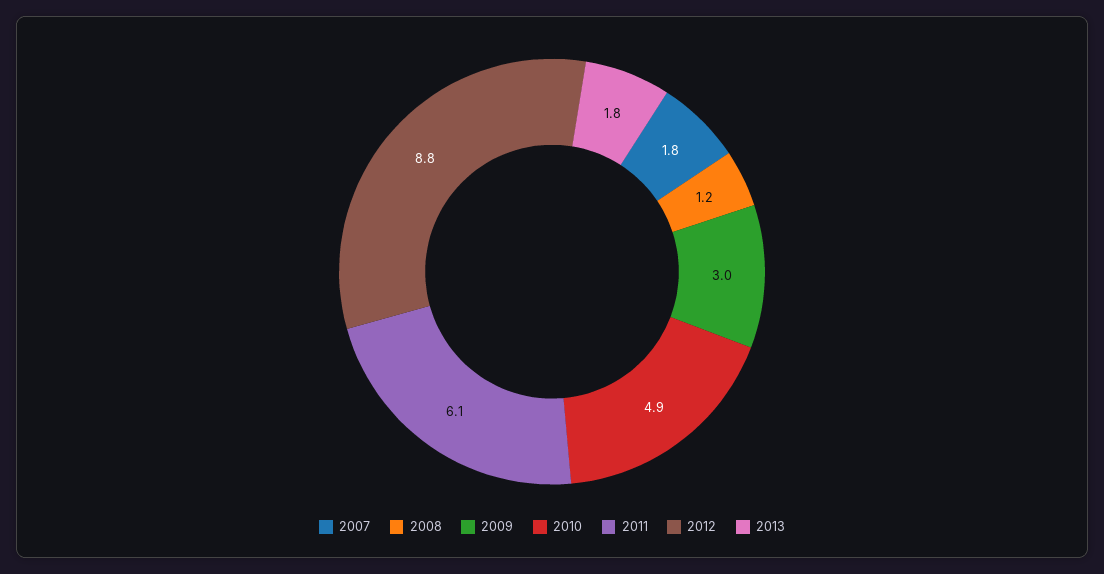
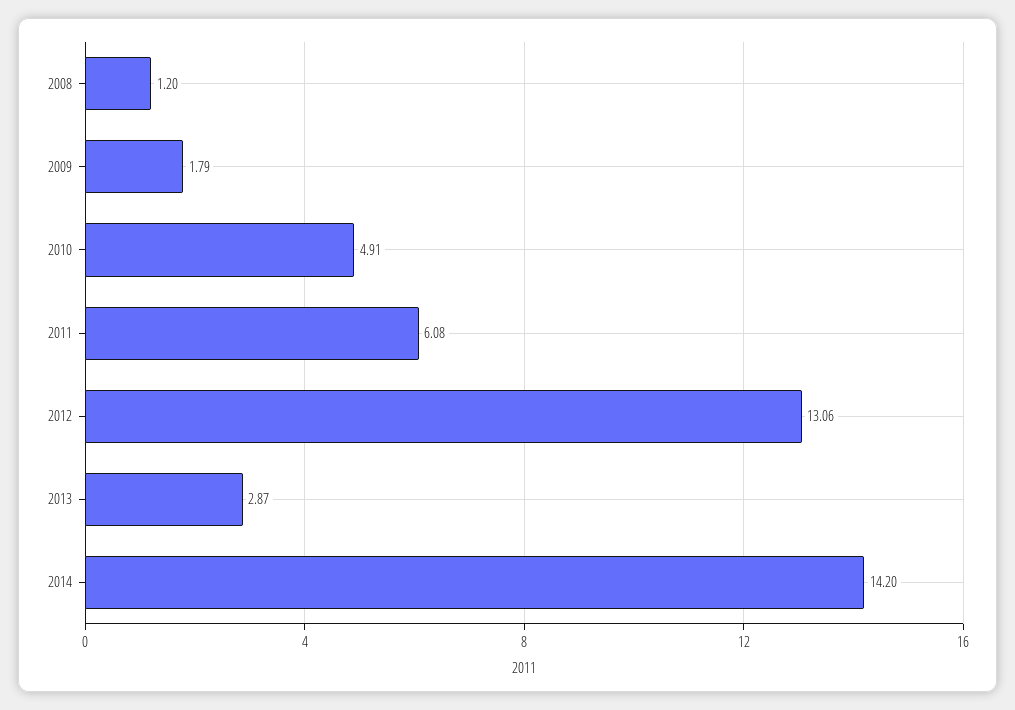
2007: 1.8 -> none
2009: 3 -> 1.79
2012: 8.8 -> 13.06
2013: 1.8 -> 2.87
2014: none -> 14.2

